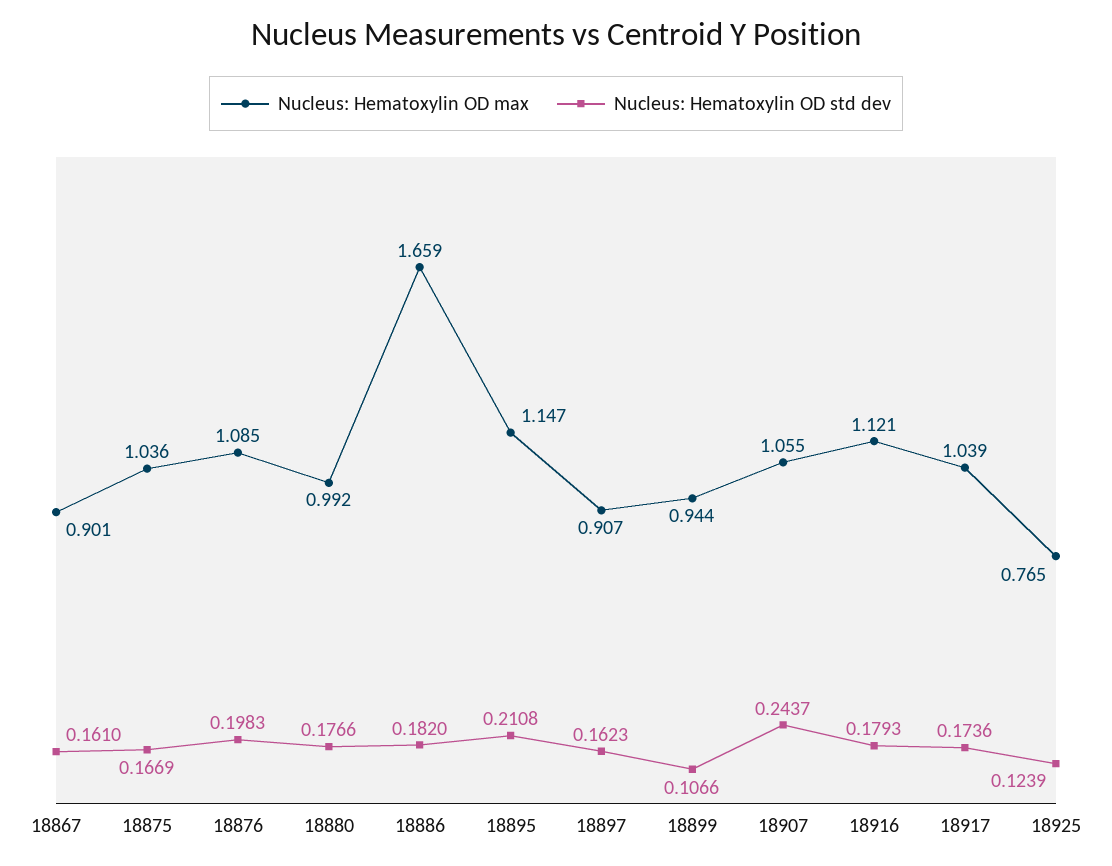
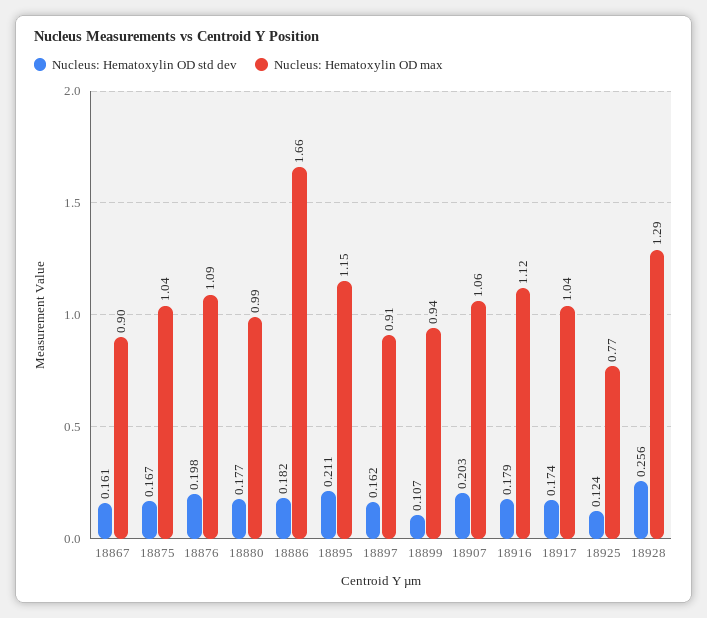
Nucleus: Hematoxylin OD std dev, 18907: 0.2437 -> 0.203
Nucleus: Hematoxylin OD std dev, 18928: none -> 0.256
Nucleus: Hematoxylin OD max, 18928: none -> 1.29

